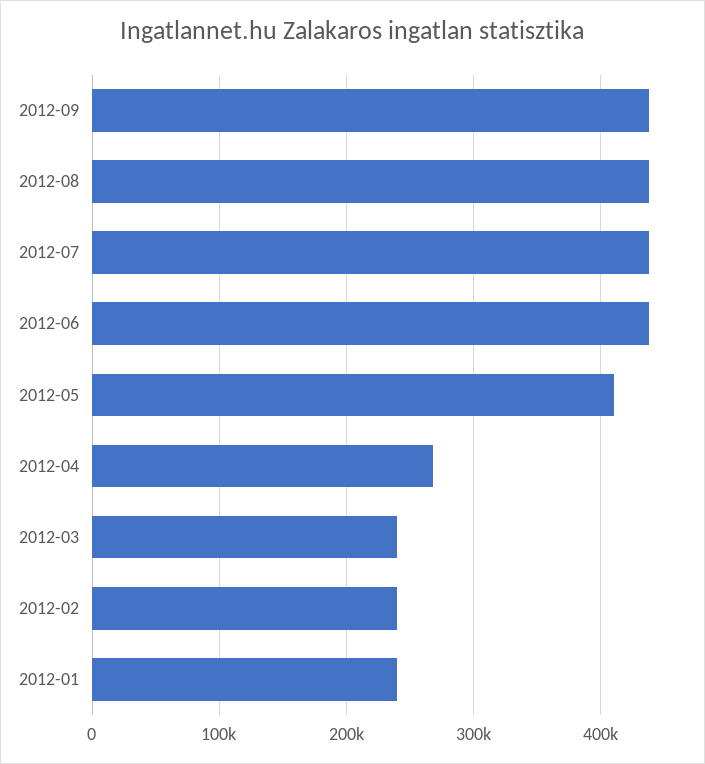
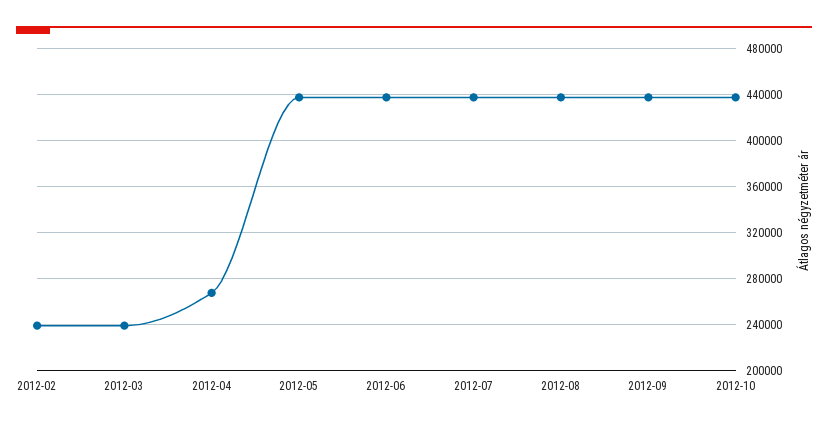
2012-05: 410000 -> 440000
2012-01: 240000 -> none
2012-10: none -> 440000

